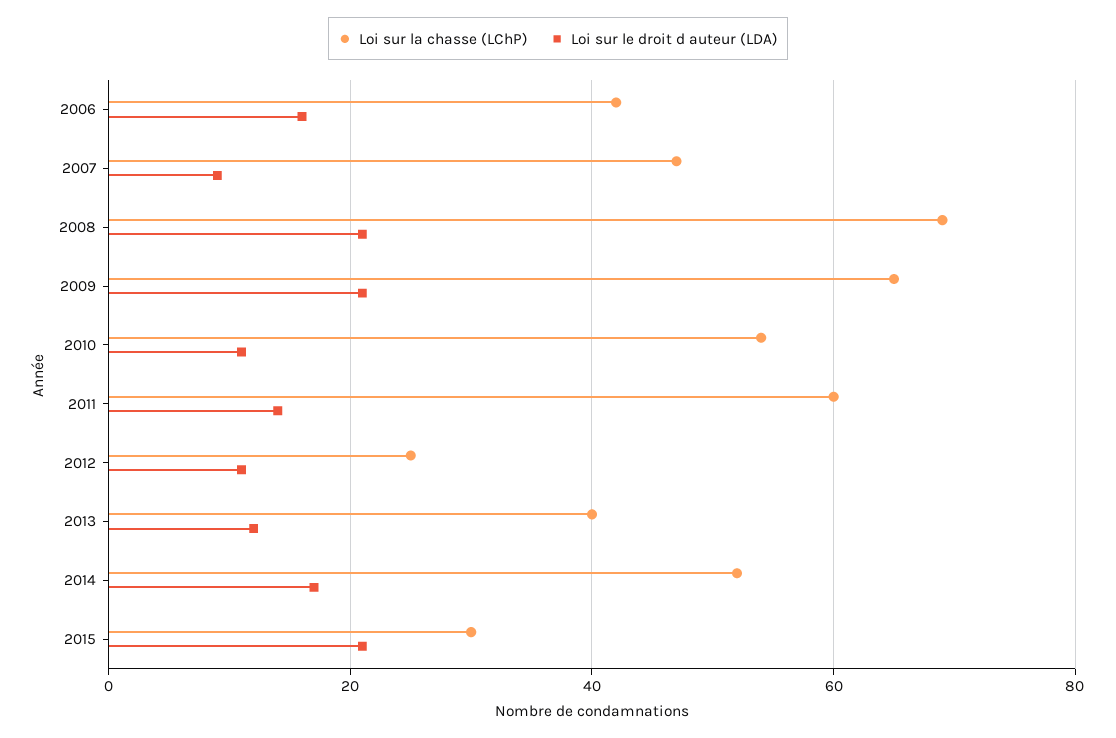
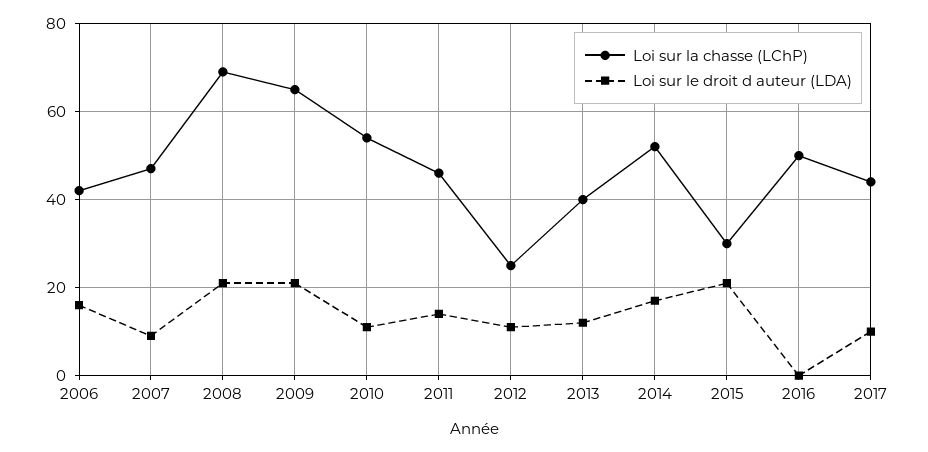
Loi sur la chasse (LChP), 2011: 60 -> 45
Loi sur la chasse (LChP), 2016: none -> 50
Loi sur le droit d auteur (LDA), 2016: none -> 0
Loi sur la chasse (LChP), 2017: none -> 45
Loi sur le droit d auteur (LDA), 2017: none -> 10

